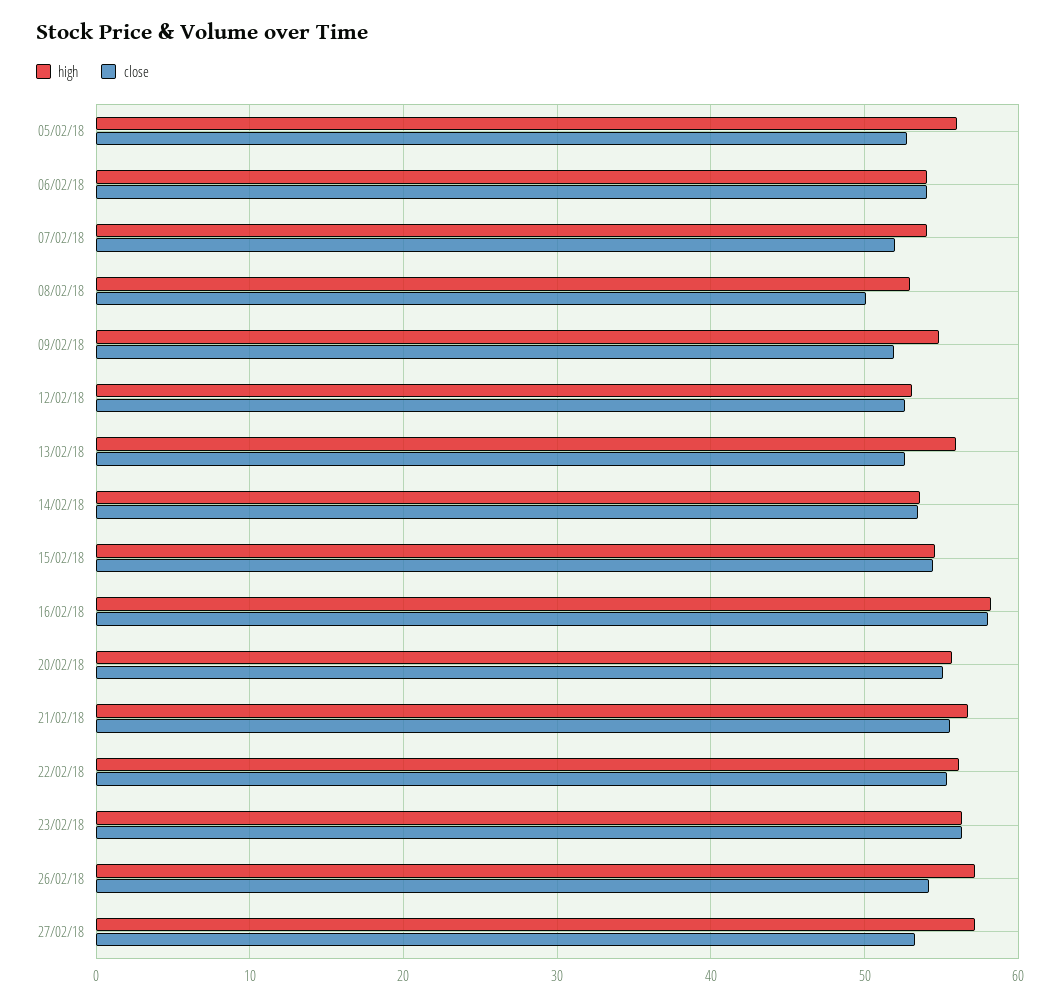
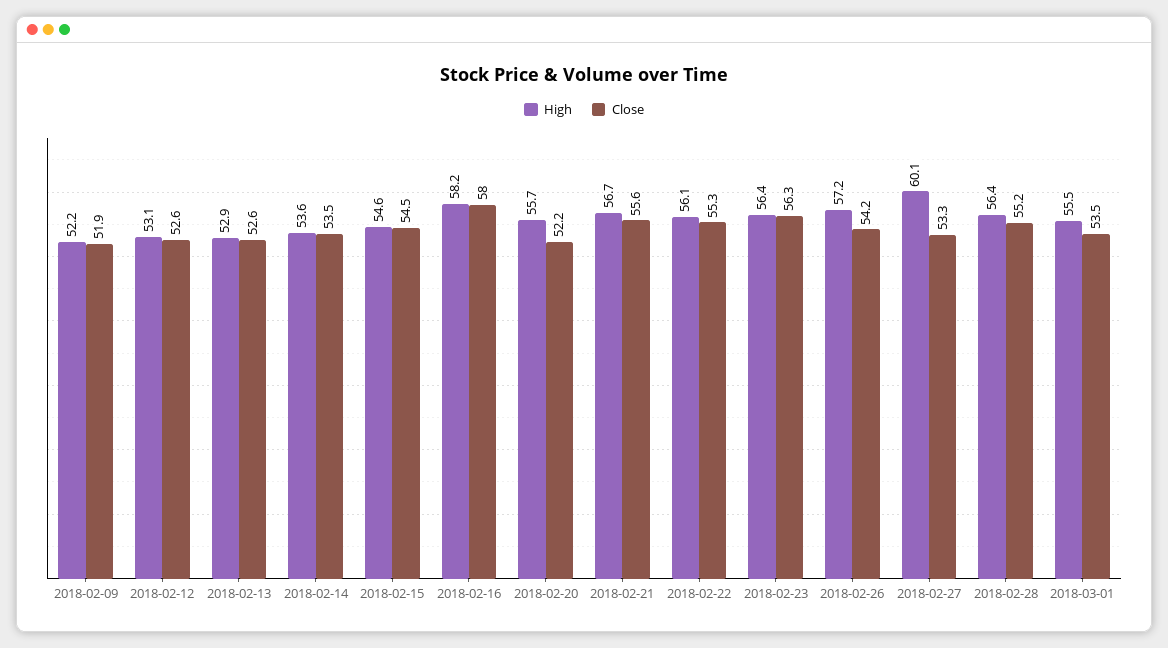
high, 05/02/18: 56 -> none
close, 05/02/18: 53 -> none
high, 06/02/18: 54 -> none
close, 06/02/18: 54 -> none
high, 07/02/18: 54 -> none
close, 07/02/18: 52 -> none
high, 08/02/18: 53 -> none
close, 08/02/18: 50 -> none
high, 09/02/18: 55 -> 52.2
high, 13/02/18: 56 -> 52.9
close, 20/02/18: 55 -> 52.2
high, 27/02/18: 57 -> 60.1
high, 2018-02-28: none -> 56.4
close, 2018-02-28: none -> 55.2
high, 2018-03-01: none -> 55.5
close, 2018-03-01: none -> 53.5

